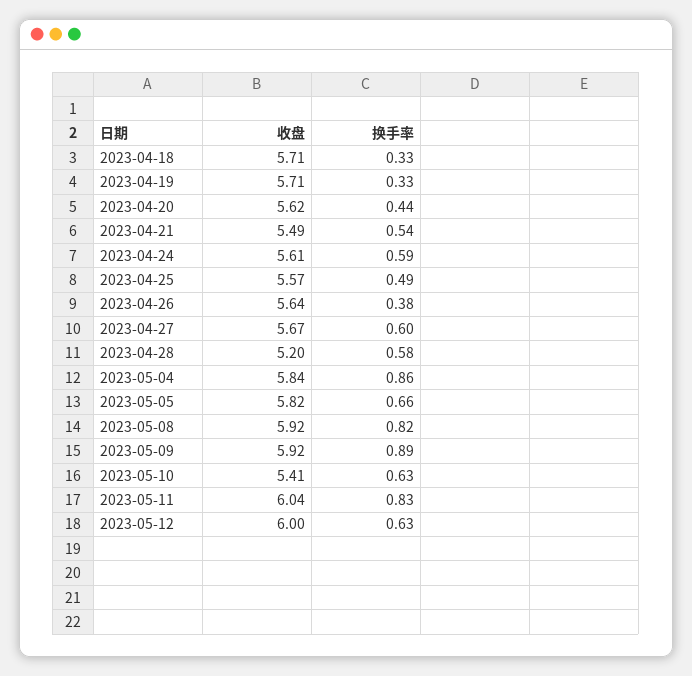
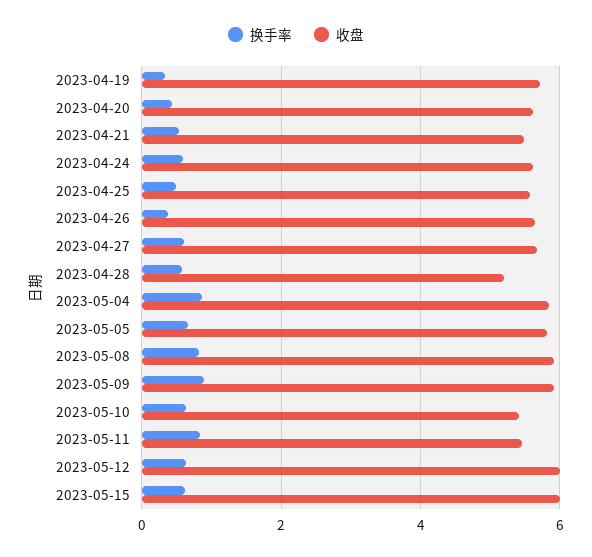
收盘, 2023-04-18: 5.71 -> none
换手率, 2023-04-18: 0.33 -> none
收盘, 2023-05-11: 6.04 -> 5.4
换手率, 2023-05-15: none -> 0.6
收盘, 2023-05-15: none -> 6

